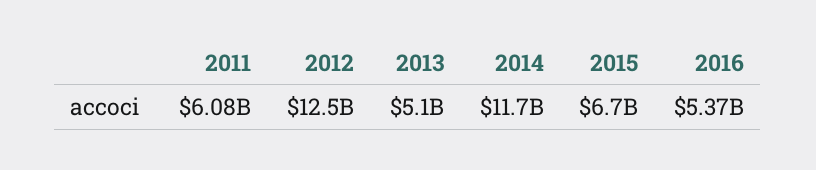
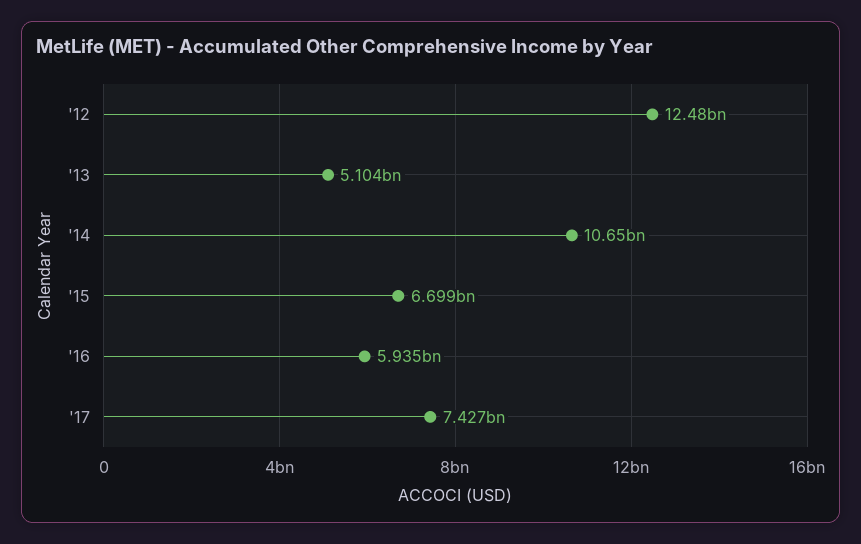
2011: 6080000000 -> none
2014: 11700000000 -> 10650000000
2016: 5370000000 -> 5935000000
'17: none -> 7427000000

